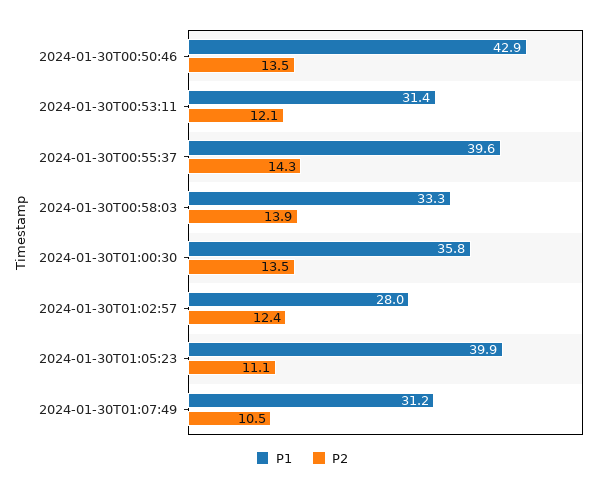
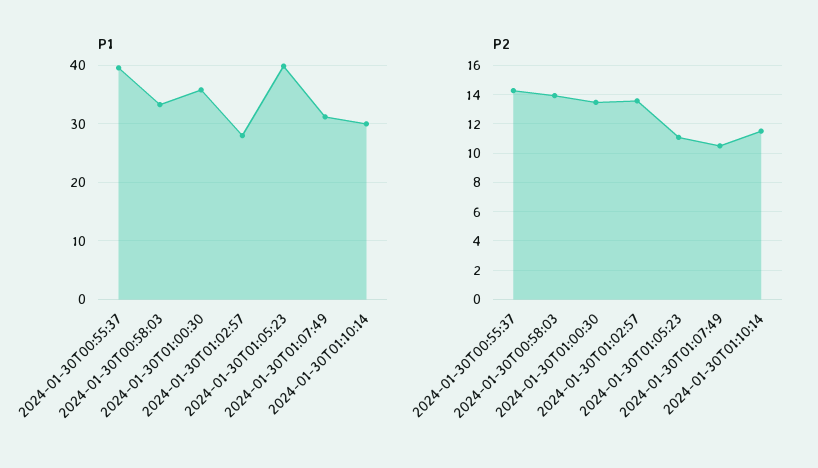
P1, 2024-01-30T00:50:46: 42.9 -> none
P2, 2024-01-30T00:50:46: 13.5 -> none
P1, 2024-01-30T00:53:11: 31.4 -> none
P2, 2024-01-30T00:53:11: 12.1 -> none
P2, 2024-01-30T01:02:57: 12.4 -> 13.5
P1, 2024-01-30T01:10:14: none -> 30
P2, 2024-01-30T01:10:14: none -> 11.5

